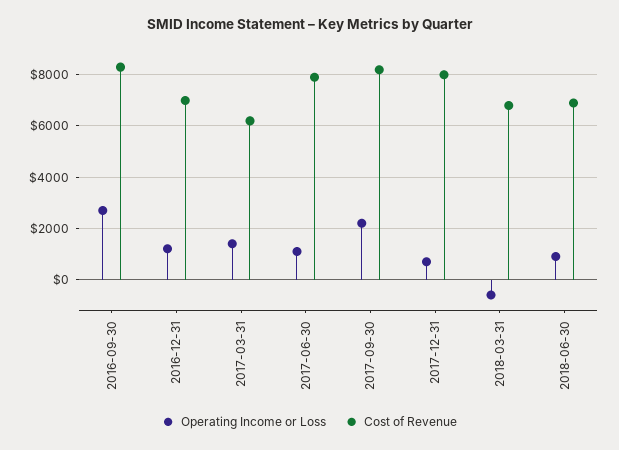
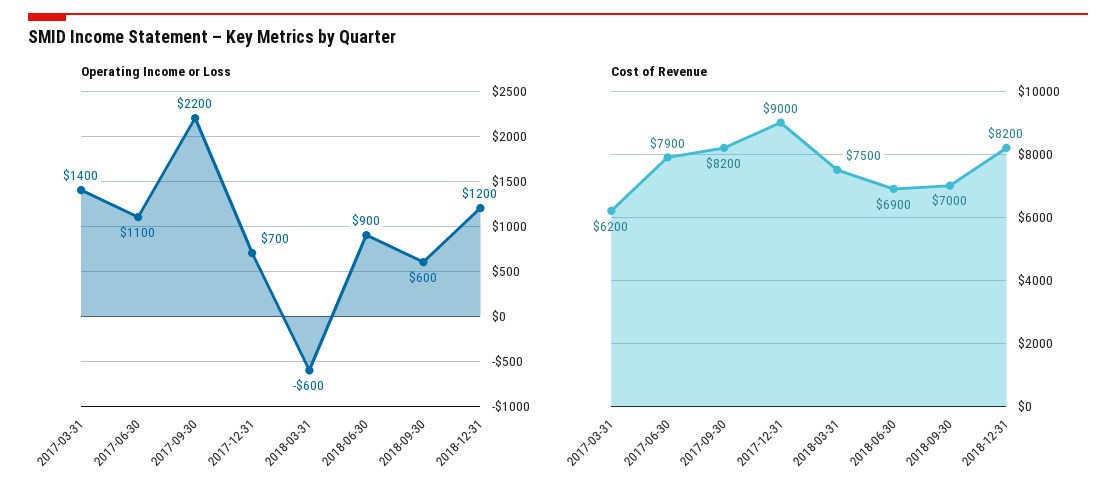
Operating Income or Loss, 2016-09-30: 2750 -> none
Cost of Revenue, 2016-09-30: 8250 -> none
Operating Income or Loss, 2016-12-31: 1250 -> none
Cost of Revenue, 2016-12-31: 7000 -> none
Cost of Revenue, 2017-12-31: 8000 -> 9000
Cost of Revenue, 2018-03-31: 6750 -> 7500
Operating Income or Loss, 2018-09-30: none -> 600
Operating Income or Loss, 2018-12-31: none -> 1200
Cost of Revenue, 2018-09-30: none -> 7000
Cost of Revenue, 2018-12-31: none -> 8200

